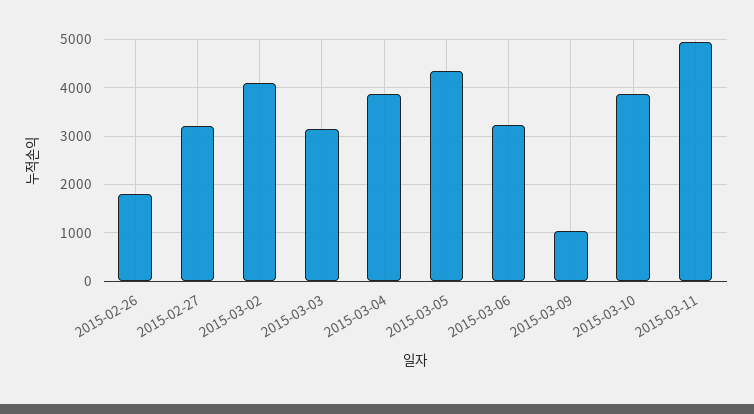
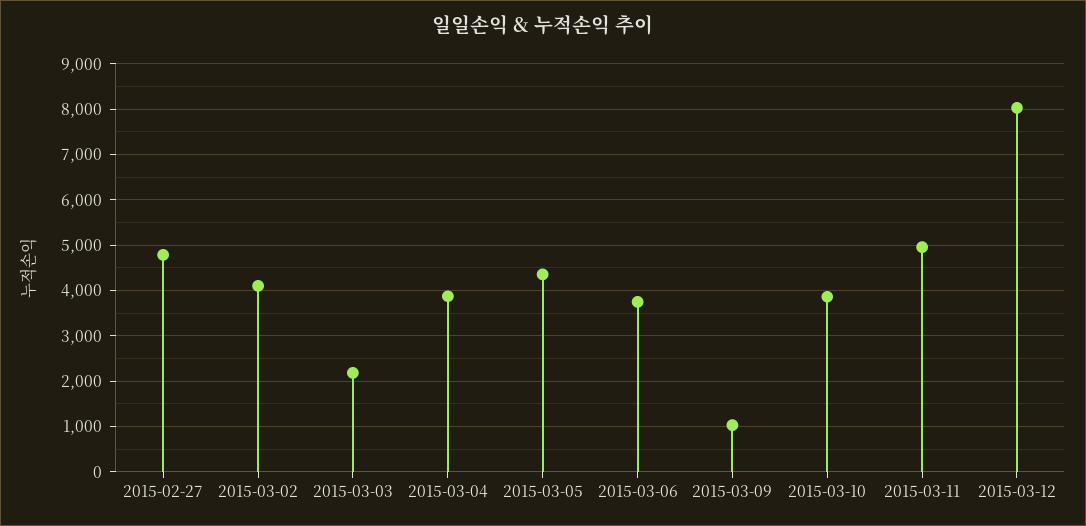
2015-02-26: 1800 -> none
2015-02-27: 3200 -> 4800
2015-03-03: 3200 -> 2200
2015-03-06: 3200 -> 3800
2015-03-12: none -> 8000

